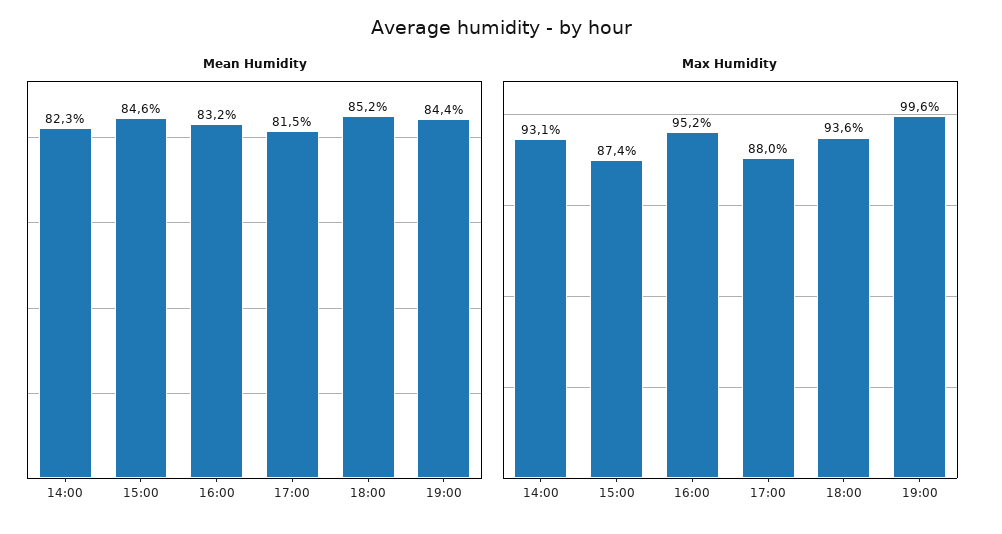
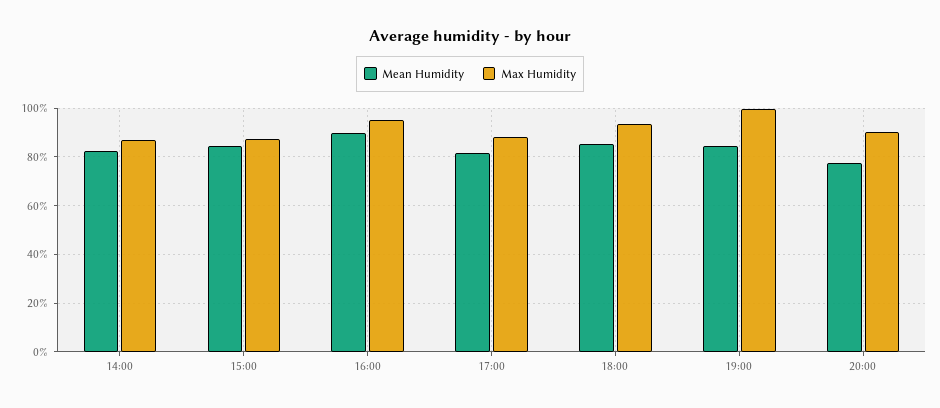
Mean Humidity, 16:00: 83.2 -> 90
Max Humidity, 14:00: 93.1 -> 87.5
Mean Humidity, 20:00: none -> 77.5
Max Humidity, 20:00: none -> 90

